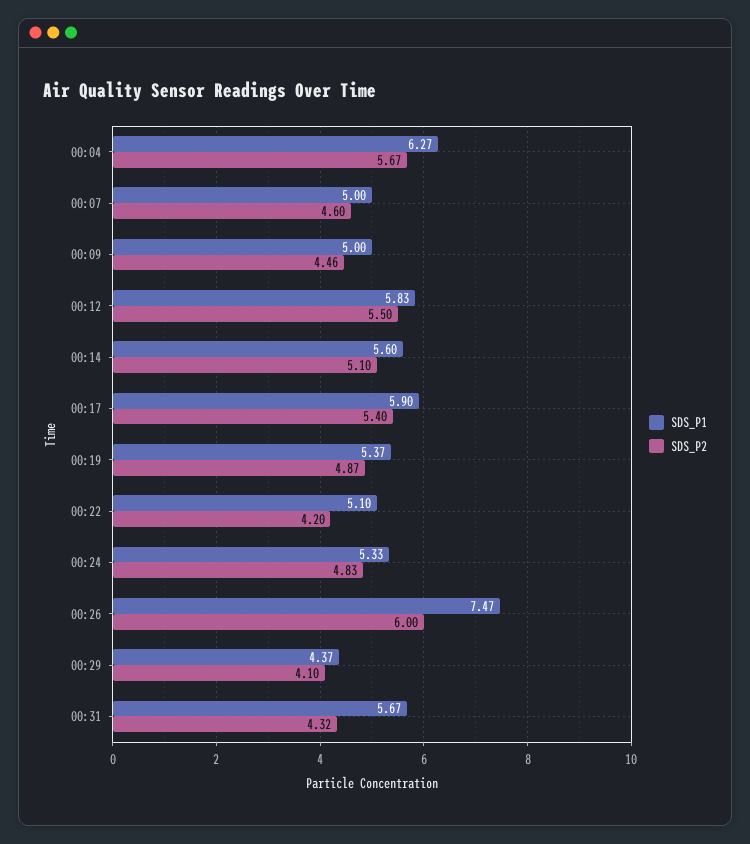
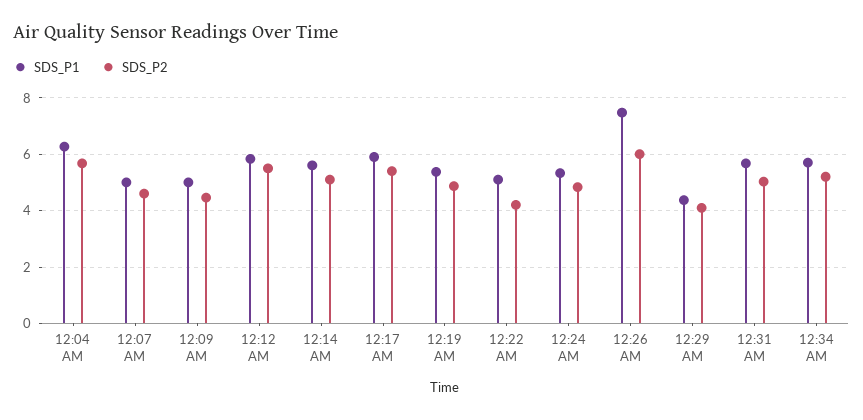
SDS_P2, 00:31: 4.32 -> 5
SDS_P1, 12:34 AM: none -> 5.75
SDS_P2, 12:34 AM: none -> 5.25

